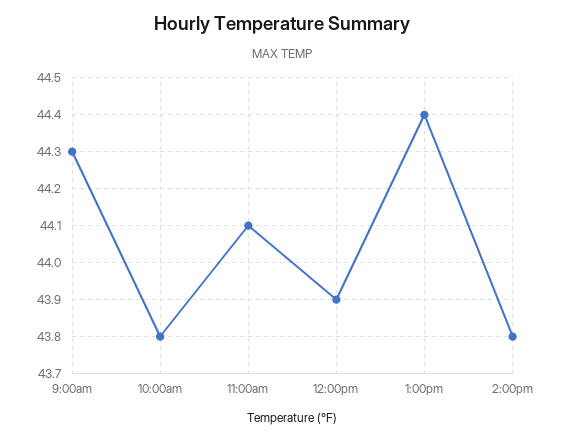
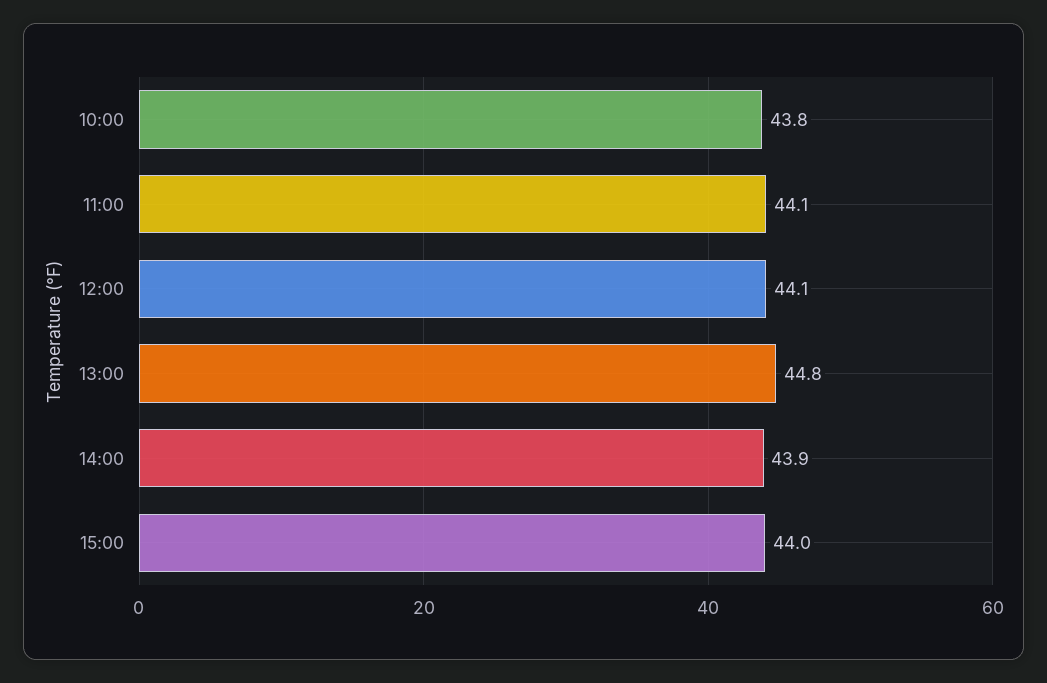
9:00am: 44.3 -> none
12:00pm: 43.9 -> 44.1
1:00pm: 44.4 -> 44.8
2:00pm: 43.8 -> 43.9
15:00: none -> 44

